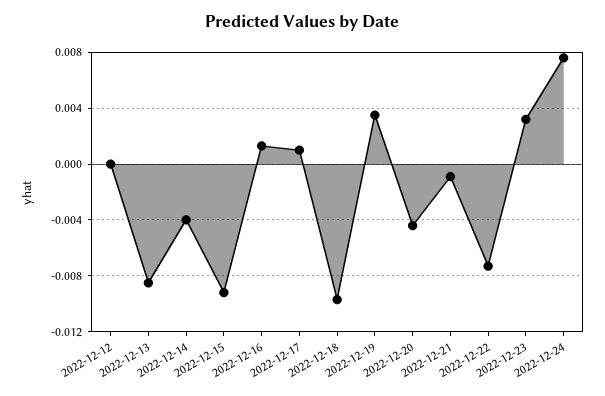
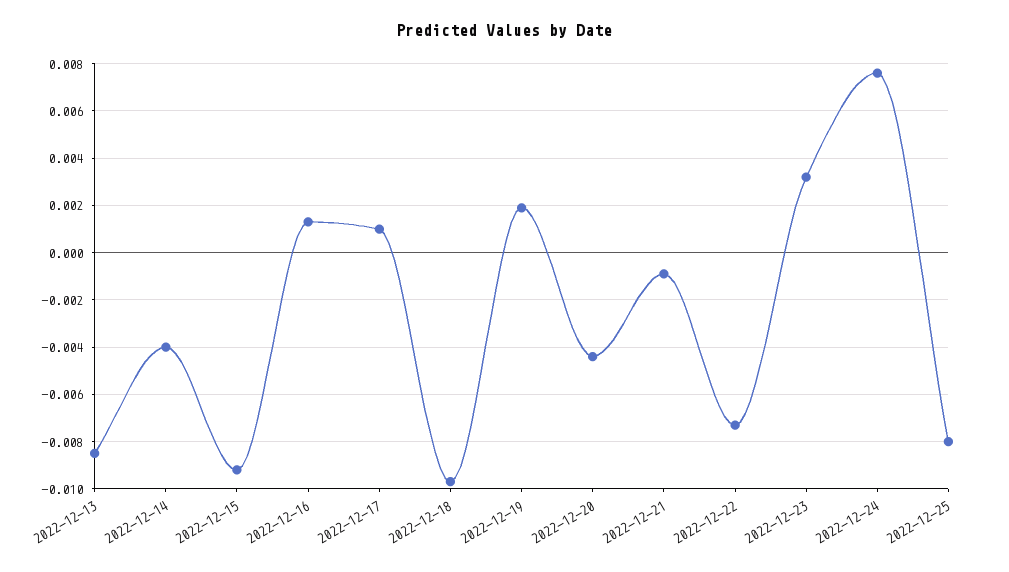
2022-12-12: 0 -> none
2022-12-19: 0.0035 -> 0.002
2022-12-25: none -> -0.008

